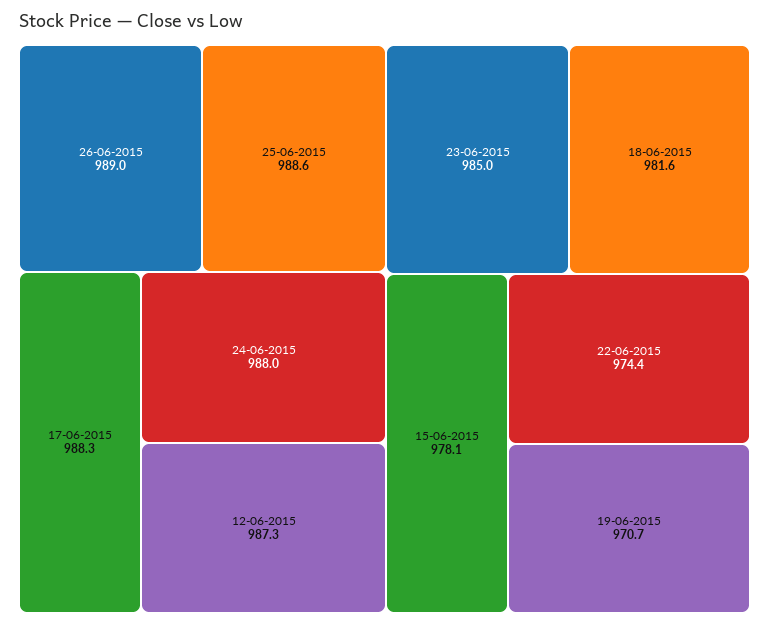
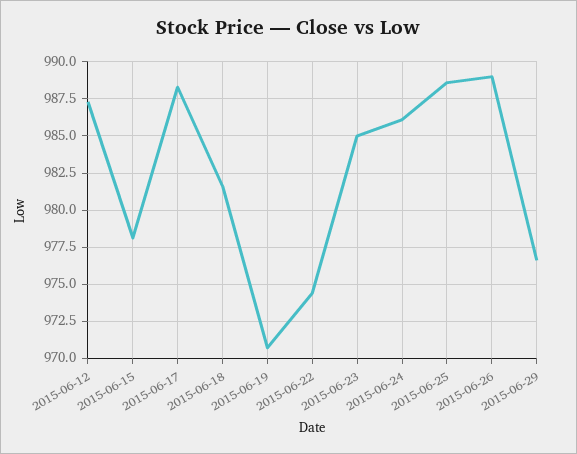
24-06-2015: 988 -> 986
2015-06-29: none -> 976.5

